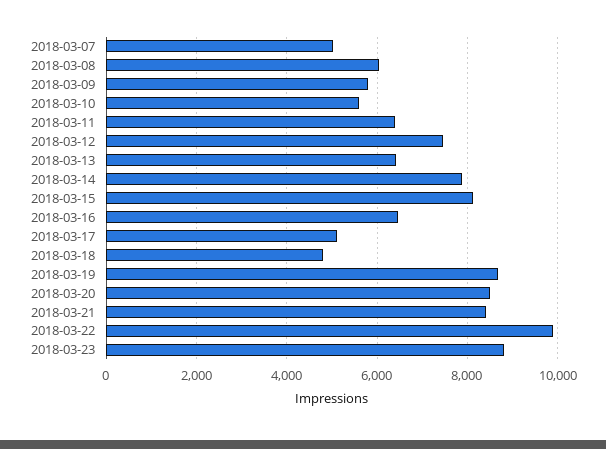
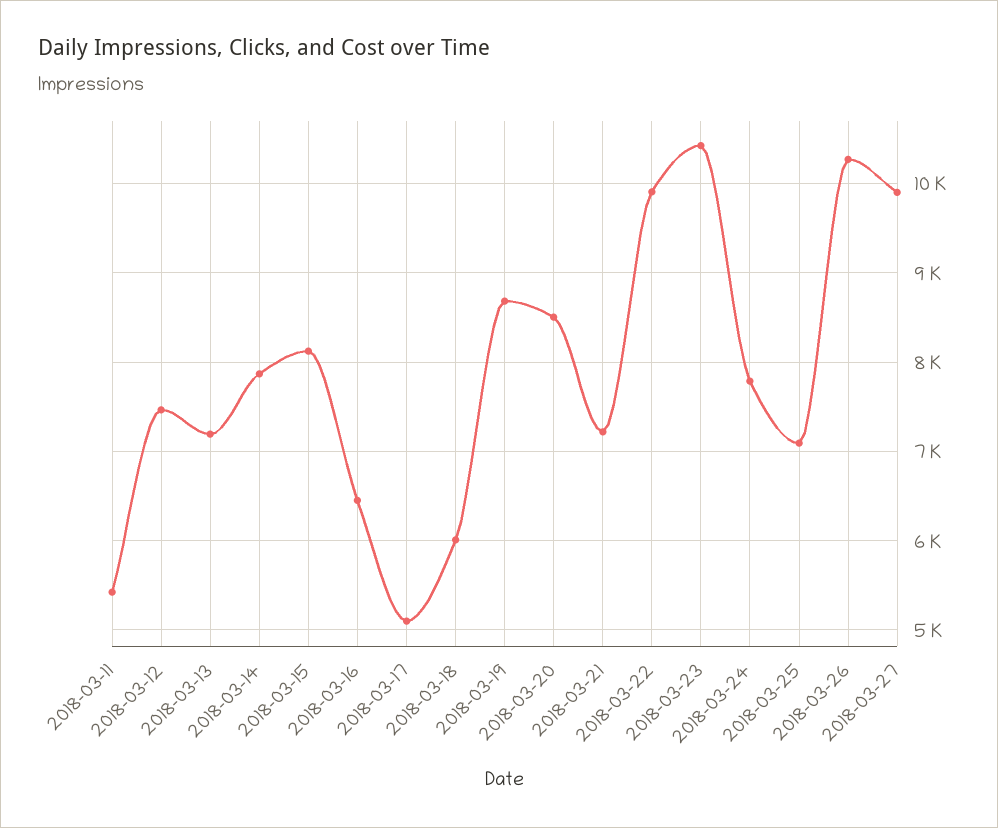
2018-03-07: 5000 -> none
2018-03-08: 6000 -> none
2018-03-09: 5800 -> none
2018-03-10: 5600 -> none
2018-03-11: 6400 -> 5400
2018-03-13: 6400 -> 7200
2018-03-18: 4800 -> 6000
2018-03-21: 8400 -> 7200
2018-03-23: 8800 -> 10400
2018-03-24: none -> 7800
2018-03-25: none -> 7100
2018-03-26: none -> 10300
2018-03-27: none -> 9900

